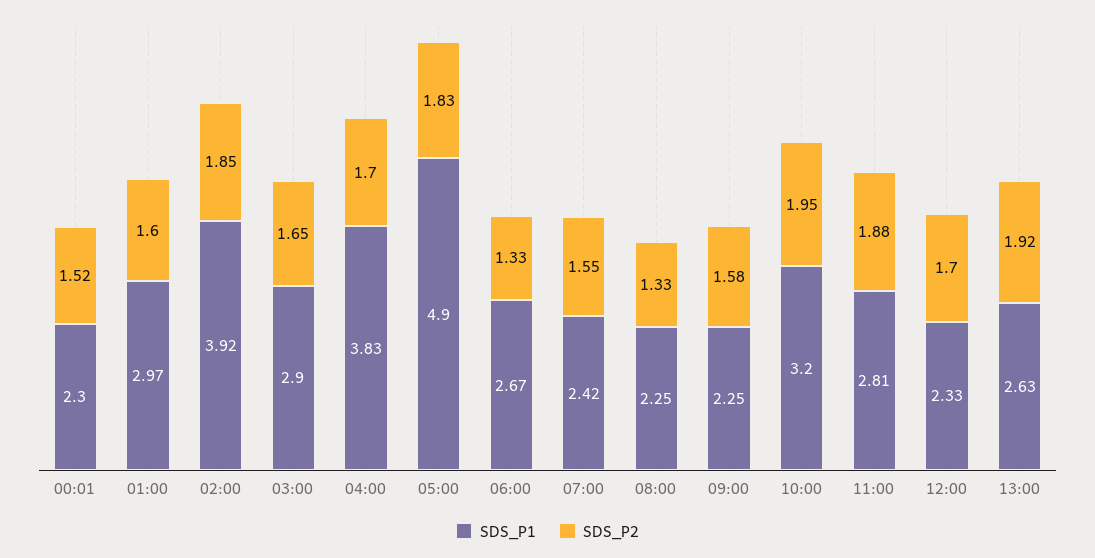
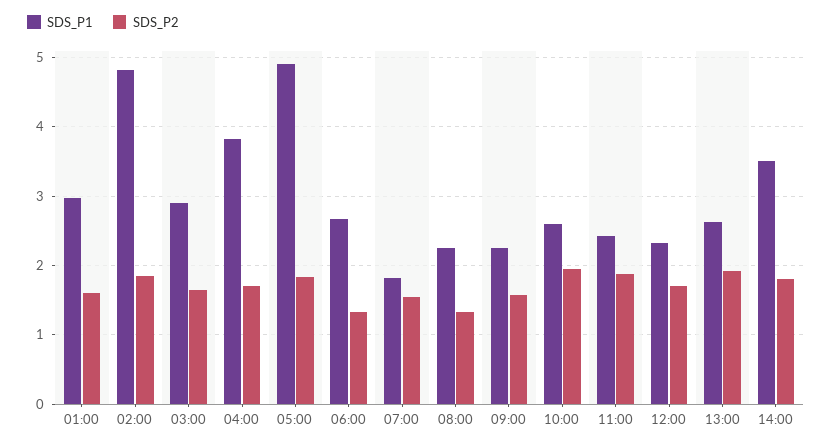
SDS_P1, 00:01: 2.3 -> none
SDS_P2, 00:01: 1.52 -> none
SDS_P1, 02:00: 3.92 -> 4.8
SDS_P1, 07:00: 2.42 -> 1.8
SDS_P1, 10:00: 3.2 -> 2.6
SDS_P1, 11:00: 2.81 -> 2.4
SDS_P1, 14:00: none -> 3.5
SDS_P2, 14:00: none -> 1.8

